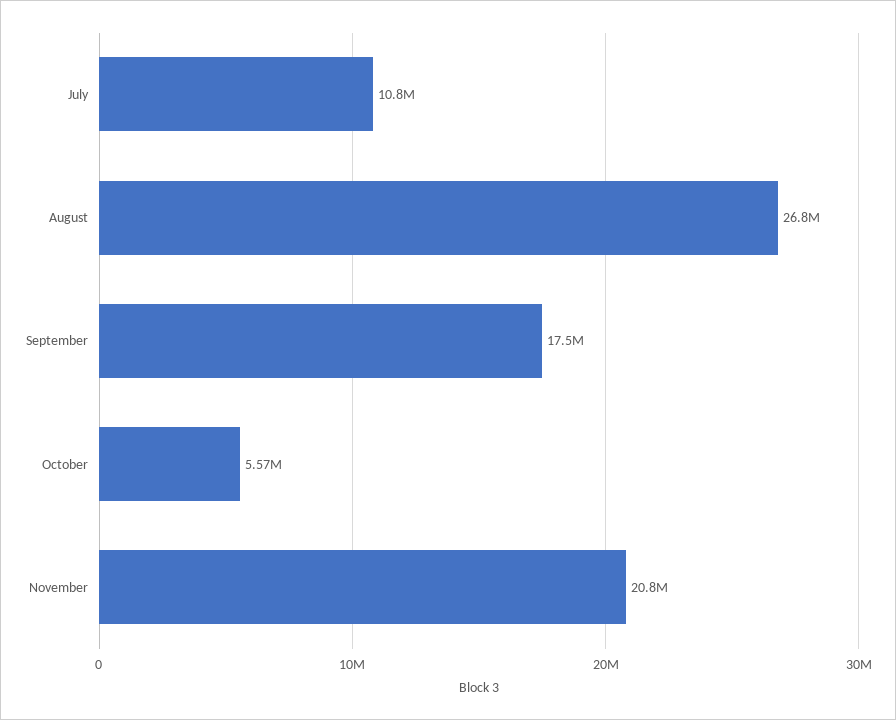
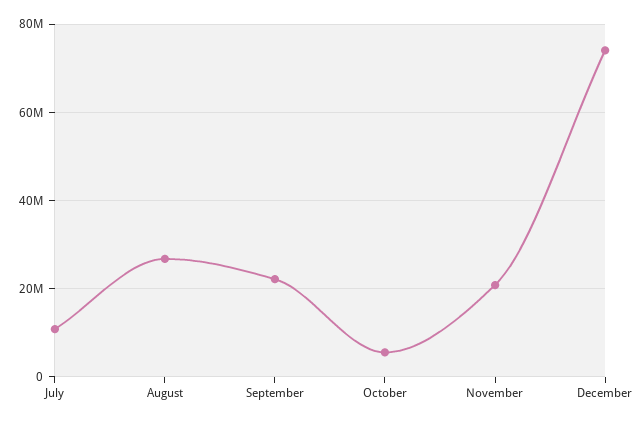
September: 17500000 -> 22000000
December: none -> 74000000

